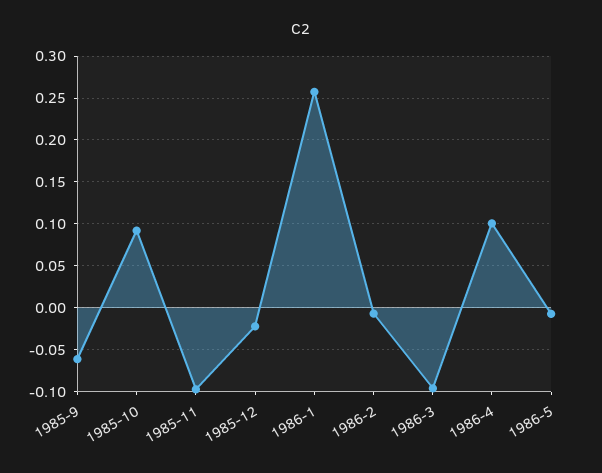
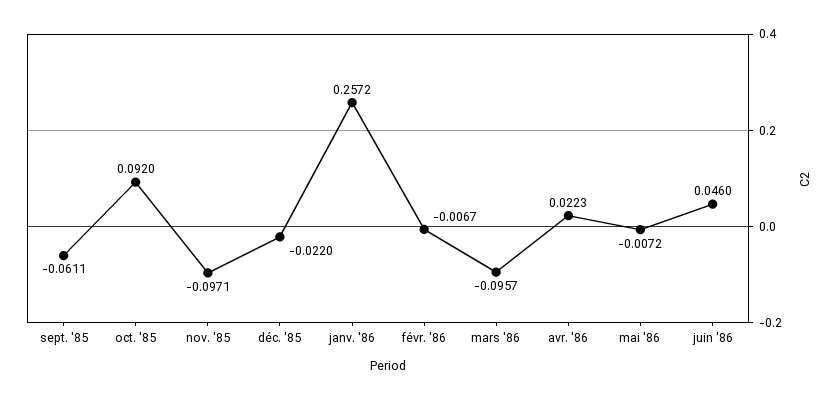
1986-4: 0.1 -> 0.0223
juin '86: none -> 0.046

